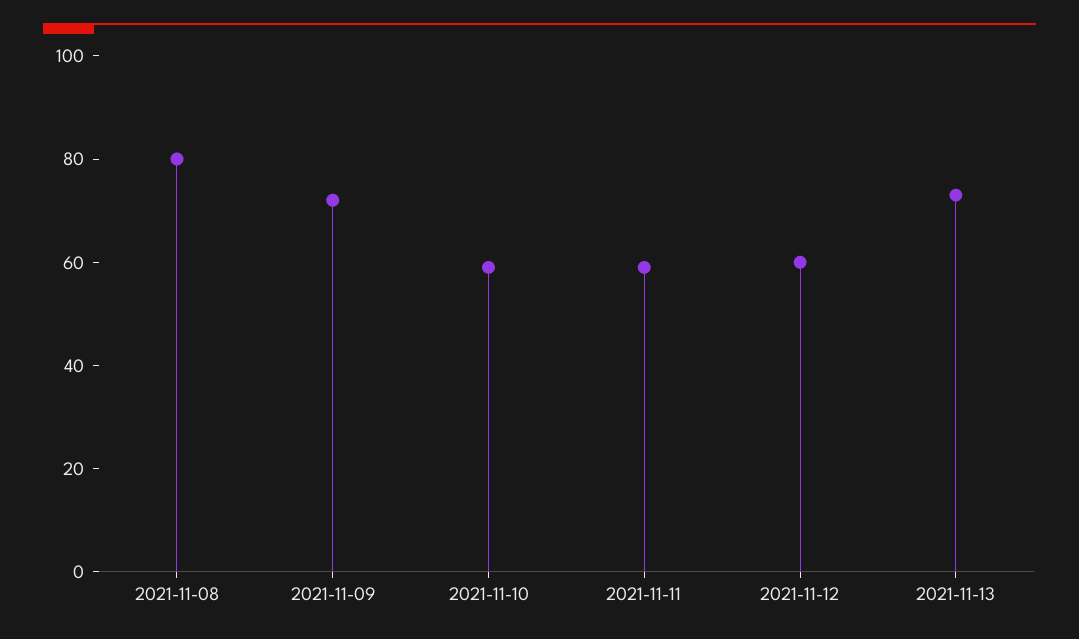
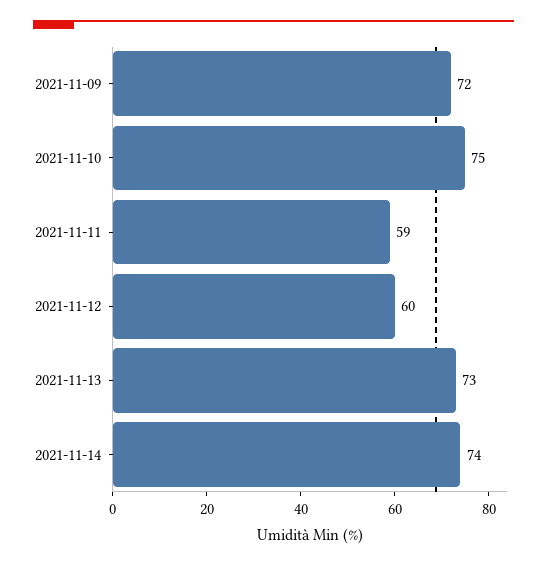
2021-11-08: 80 -> none
2021-11-10: 60 -> 75
2021-11-14: none -> 74

